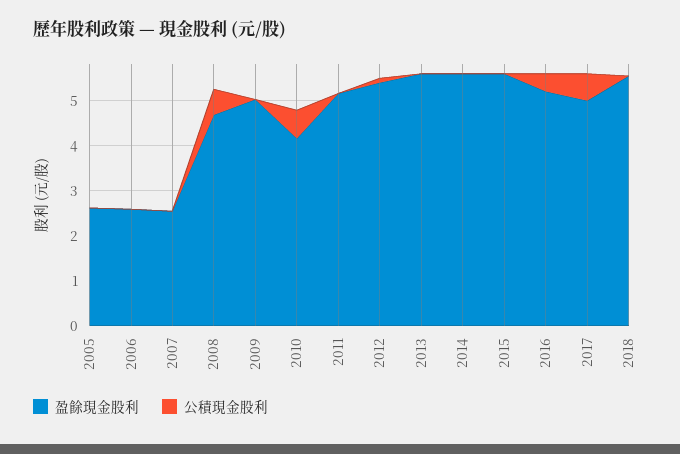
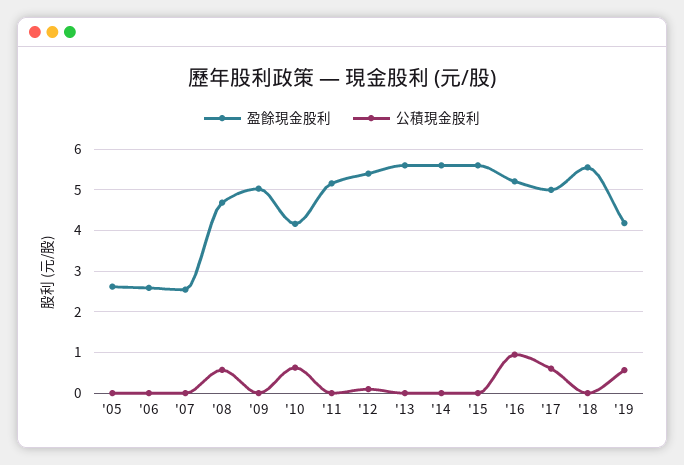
公積現金股利, 2016: 0.4 -> 1
盈餘現金股利, '19: none -> 4.2
公積現金股利, '19: none -> 0.6

